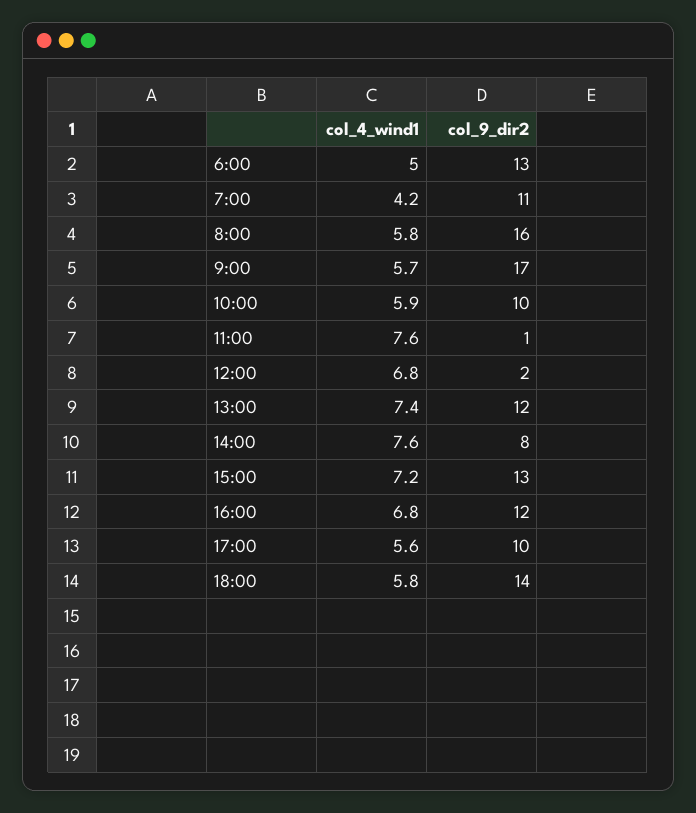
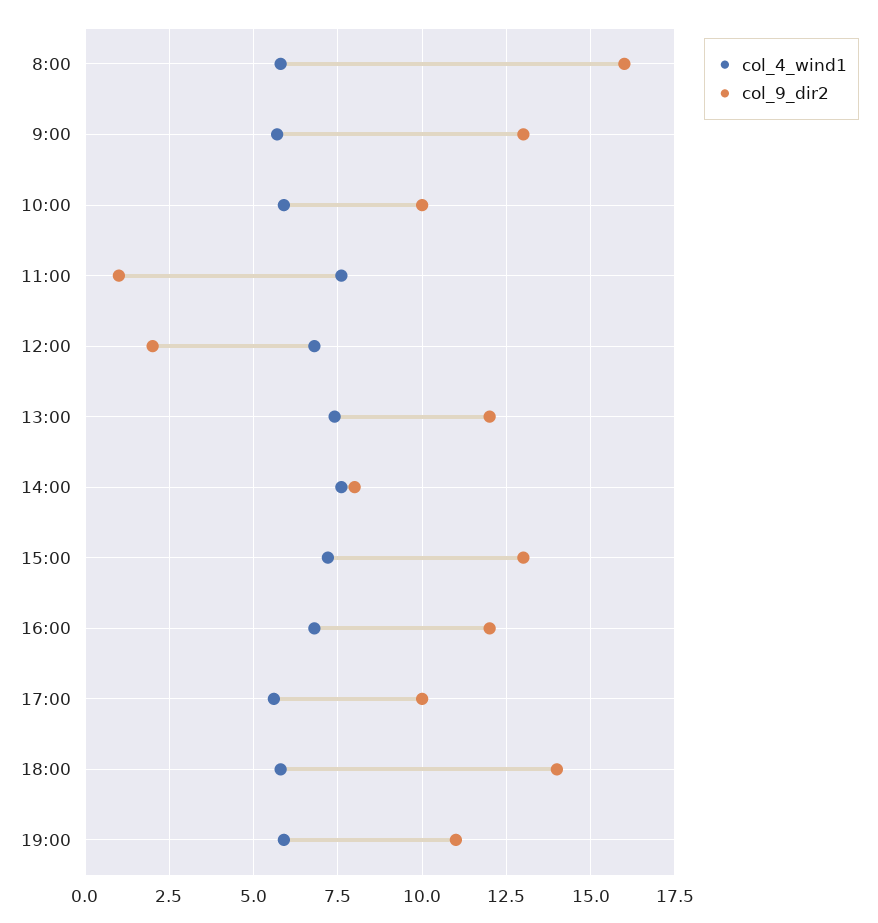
col_4_wind1, 6:00: 5 -> none
col_9_dir2, 6:00: 13 -> none
col_4_wind1, 7:00: 4.2 -> none
col_9_dir2, 7:00: 11 -> none
col_9_dir2, 9:00: 17 -> 13
col_4_wind1, 19:00: none -> 6
col_9_dir2, 19:00: none -> 11

